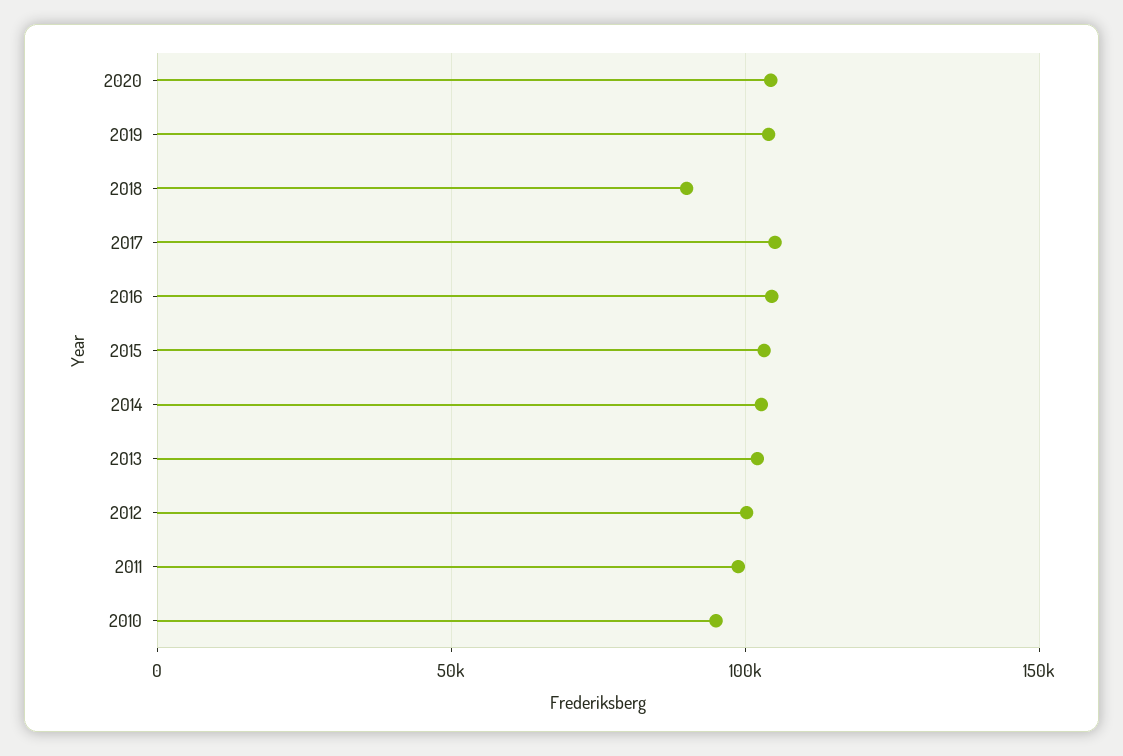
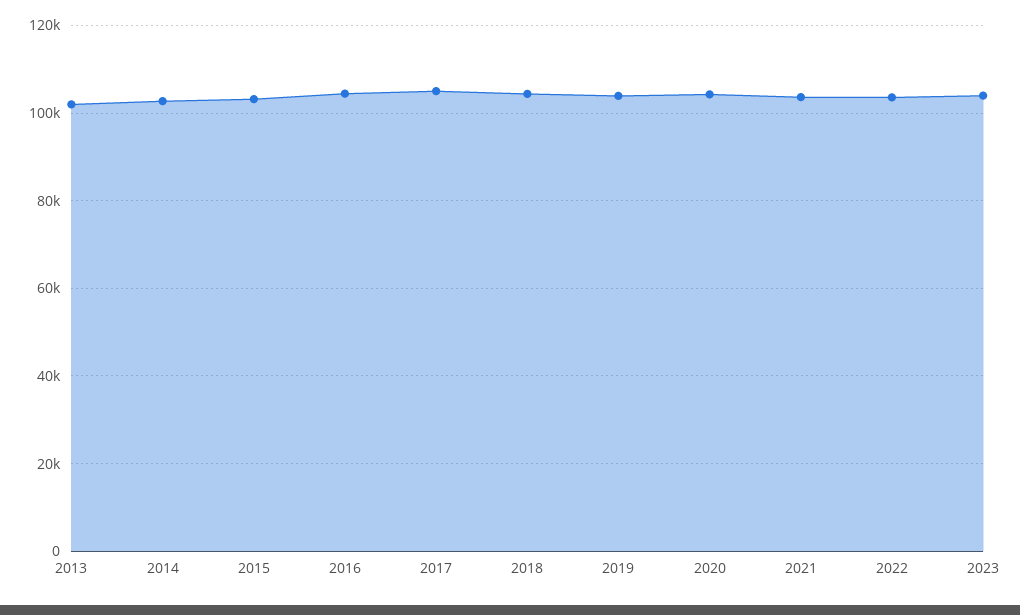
2018: 90000 -> 104000
2012: 100000 -> none
2011: 100000 -> none
2010: 95000 -> none
2021: none -> 104000
2022: none -> 104000
2023: none -> 104000

